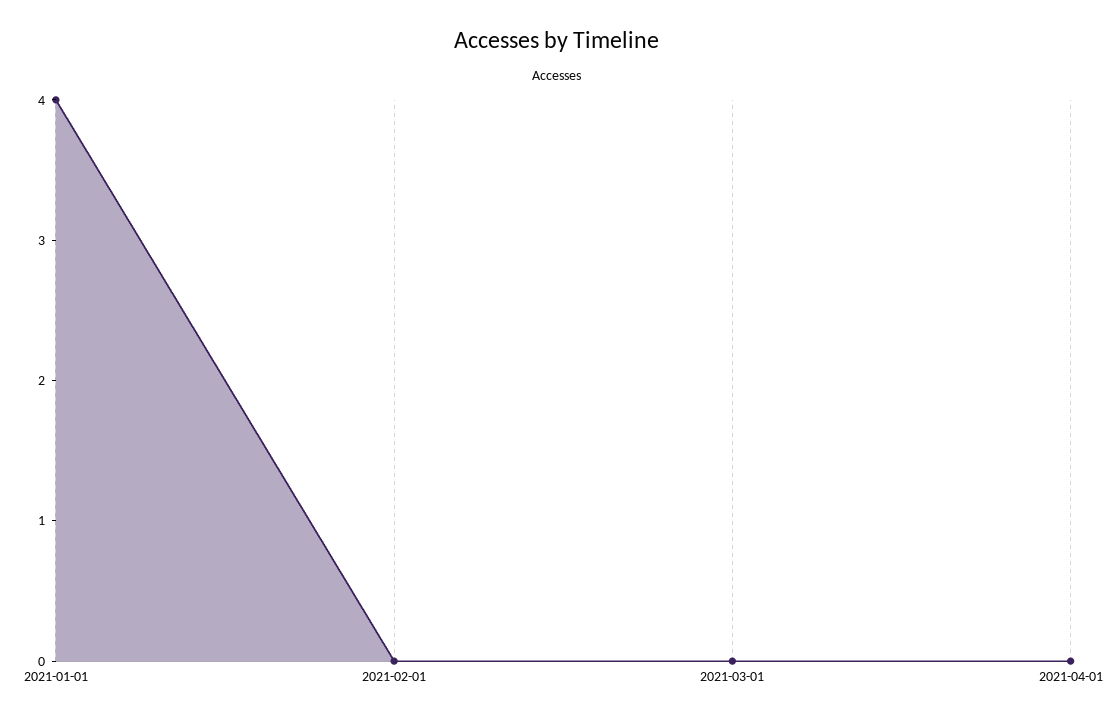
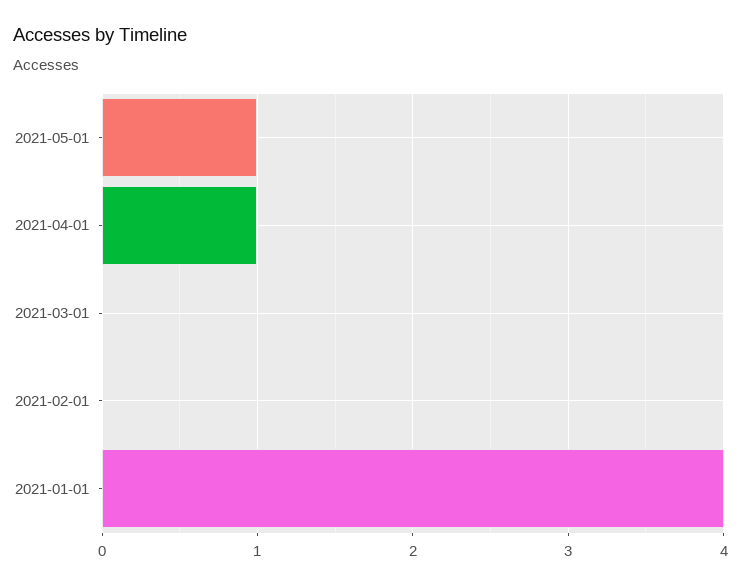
2021-04-01: 0 -> 1
2021-05-01: none -> 1

